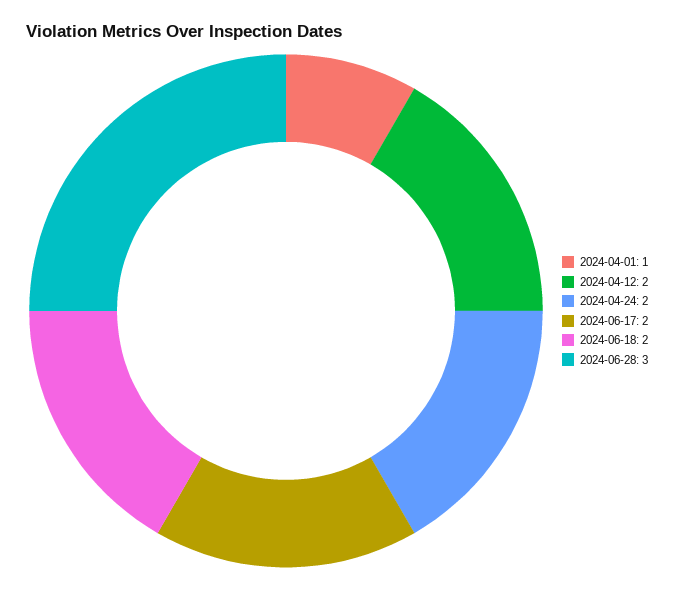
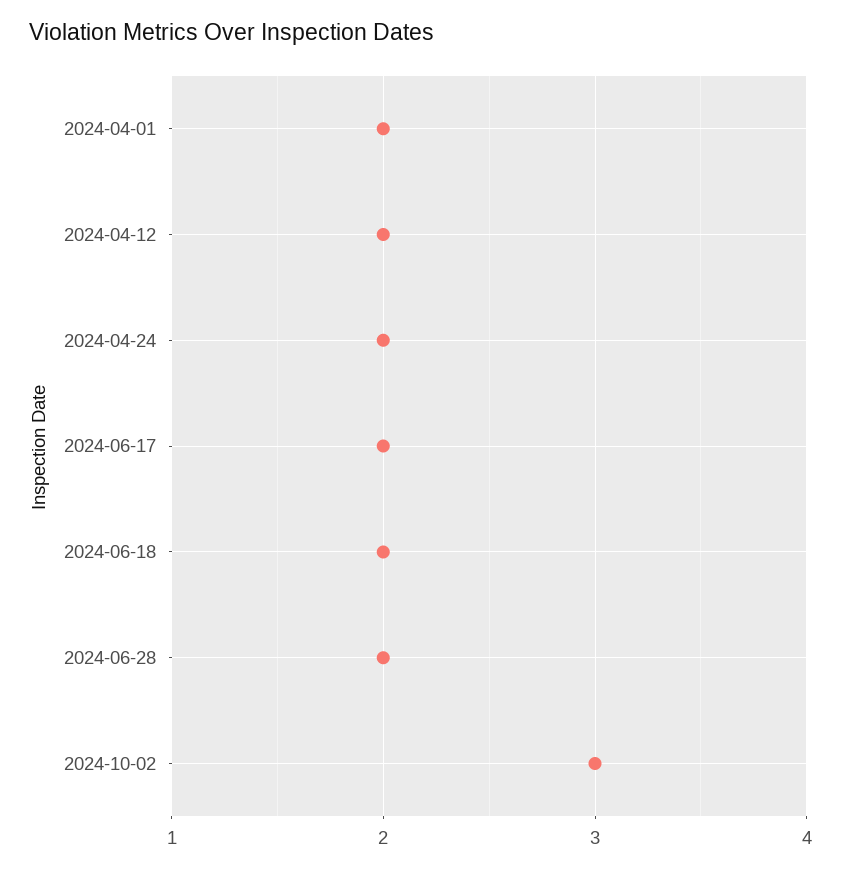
2024-04-01: 1 -> 2
2024-06-28: 3 -> 2
2024-10-02: none -> 3

